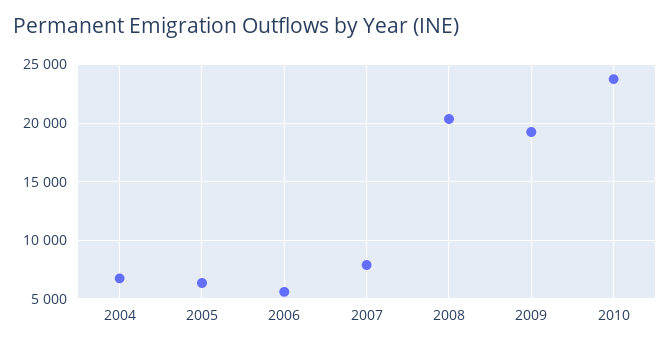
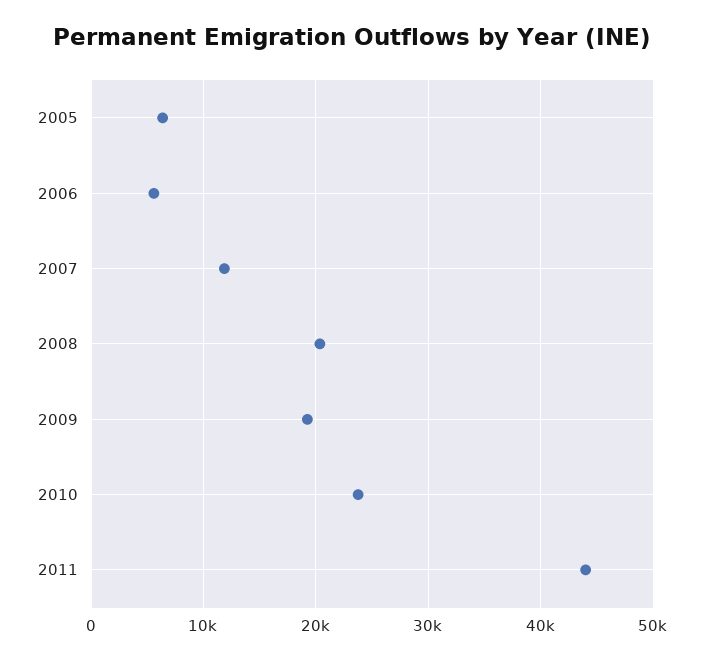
2004: 7000 -> none
2007: 8000 -> 12000
2011: none -> 44000

